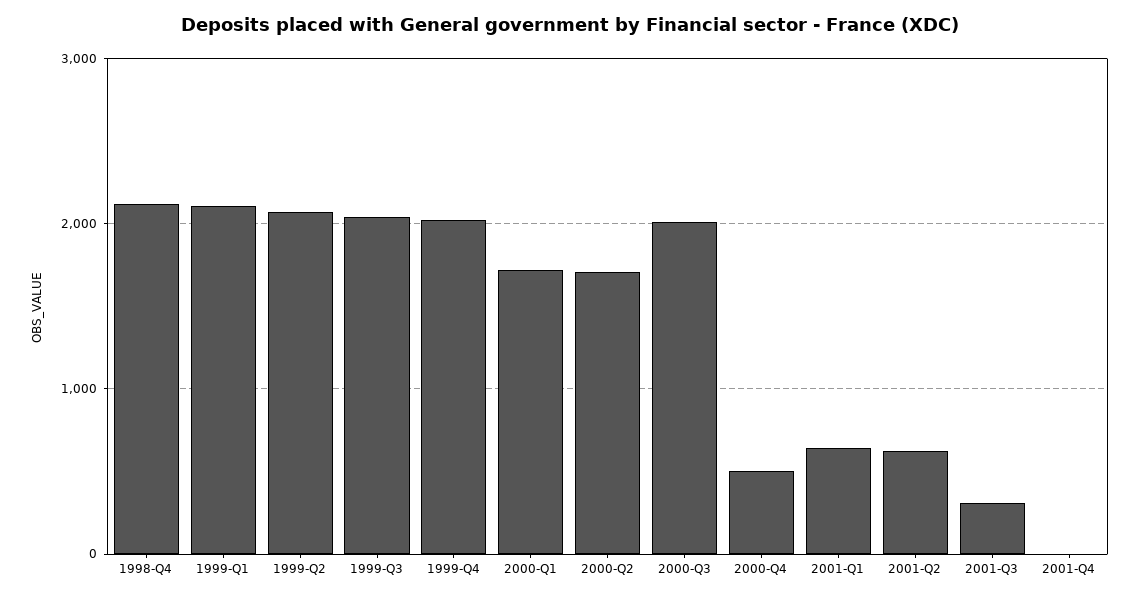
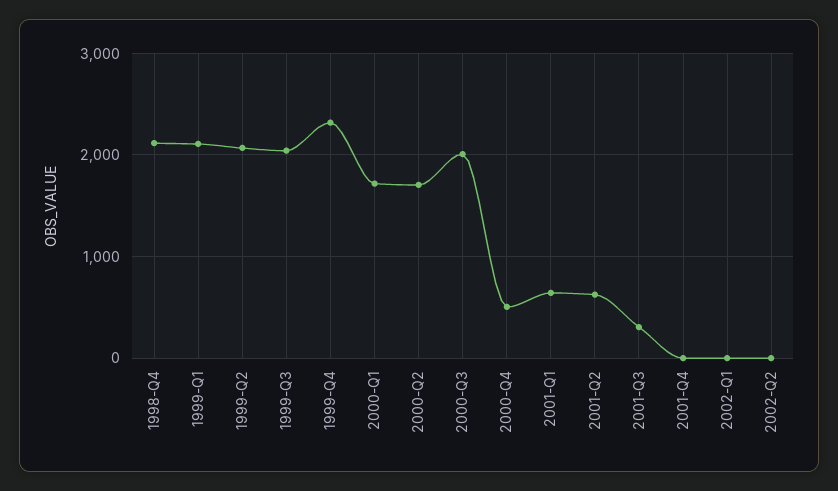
1999-Q4: 2000 -> 2300
2002-Q1: none -> 0
2002-Q2: none -> 0

